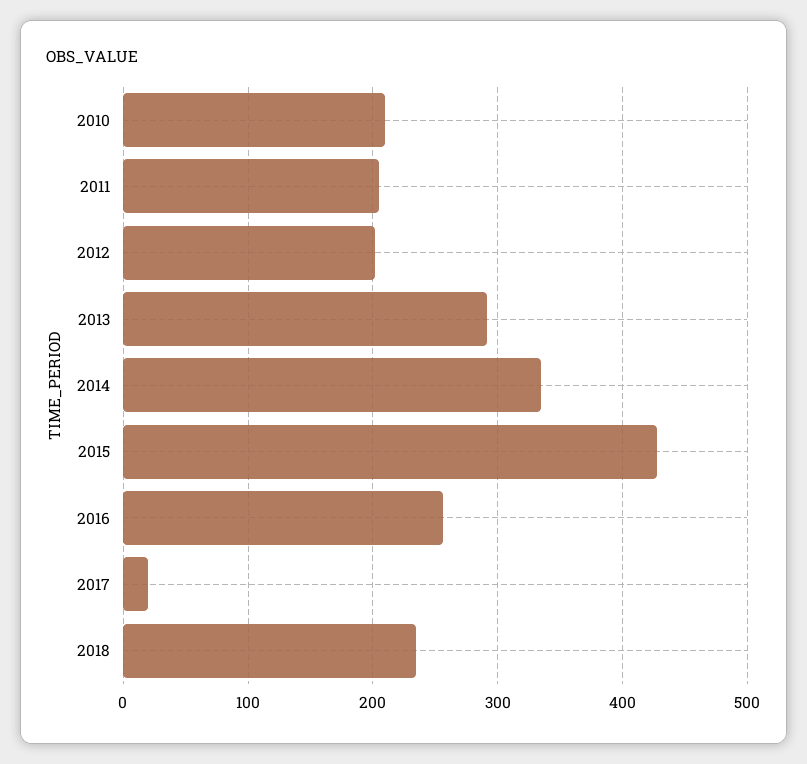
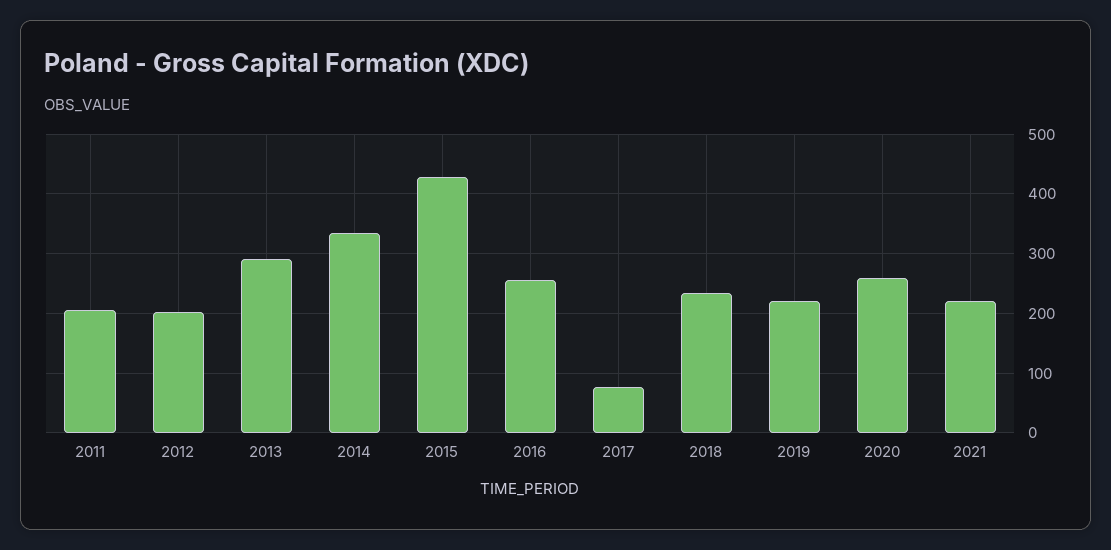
2010: 210 -> none
2017: 20 -> 80
2019: none -> 220
2020: none -> 260
2021: none -> 220

